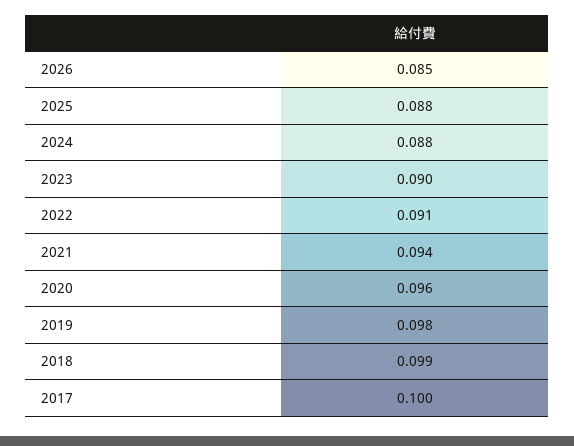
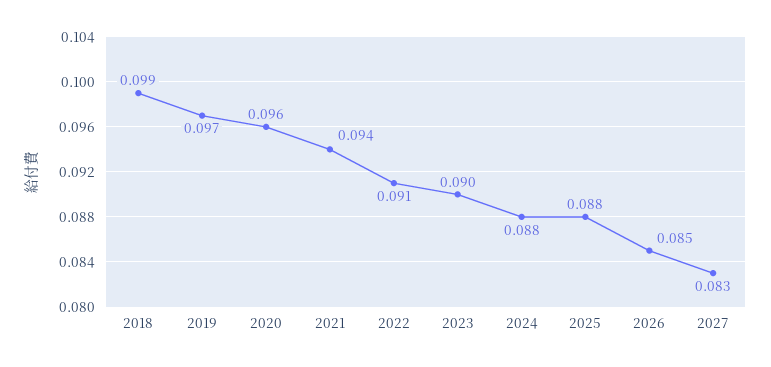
2019: 0.098 -> 0.097
2017: 0.1 -> none
2027: none -> 0.083

